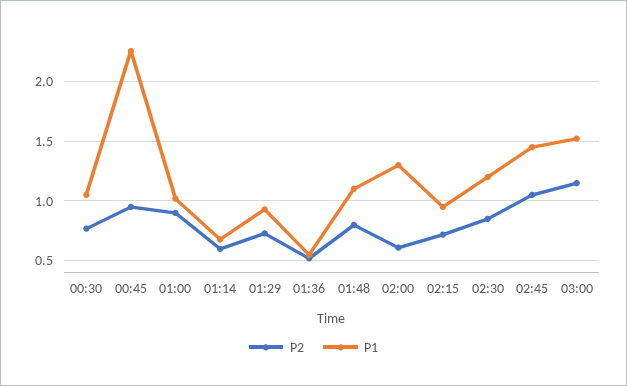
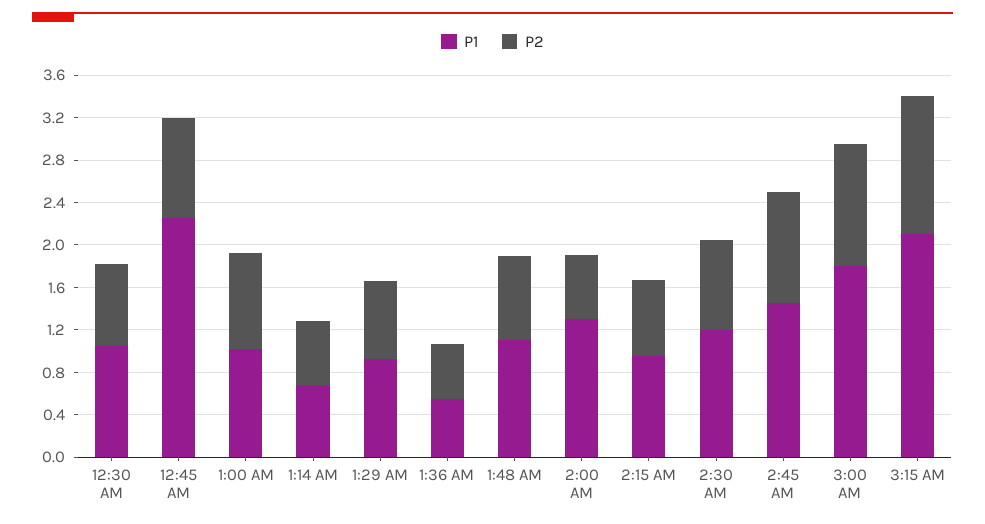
P1, 03:00: 1.5 -> 1.8
P1, 3:15 AM: none -> 2.1
P2, 3:15 AM: none -> 1.3

